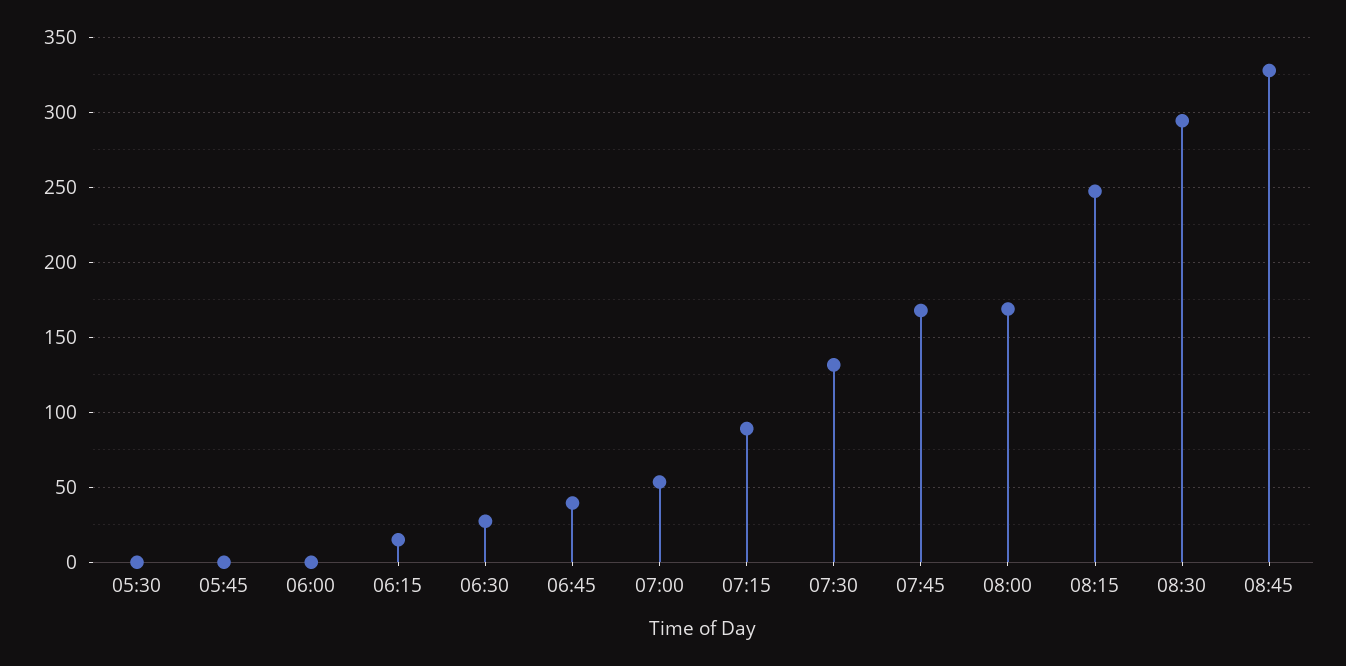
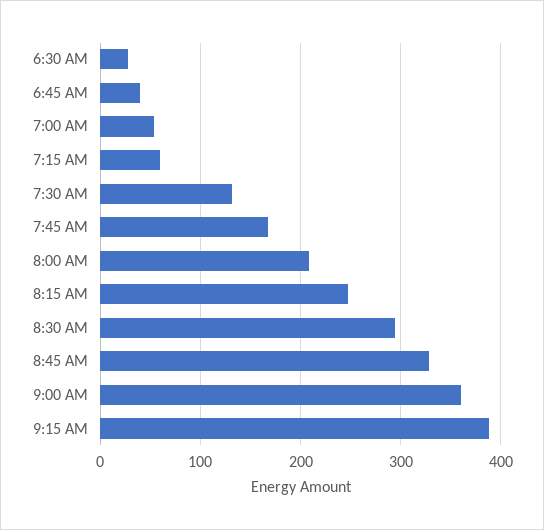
05:30: 0 -> none
05:45: 0 -> none
06:00: 0 -> none
06:15: 15 -> none
07:15: 90 -> 60
08:00: 170 -> 210
9:00 AM: none -> 360
9:15 AM: none -> 390

